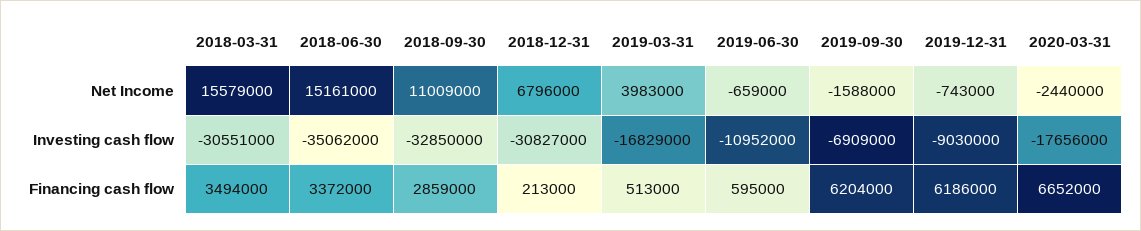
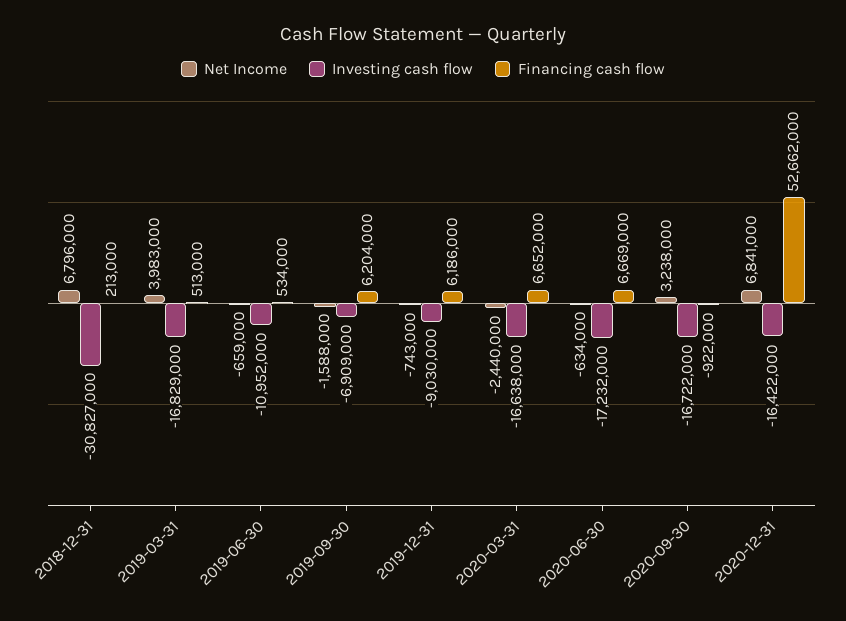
Net Income, 2018-03-31: 15579000 -> none
Net Income, 2018-06-30: 15161000 -> none
Net Income, 2018-09-30: 11009000 -> none
Investing cash flow, 2018-03-31: -30551000 -> none
Investing cash flow, 2018-06-30: -35062000 -> none
Investing cash flow, 2018-09-30: -32850000 -> none
Investing cash flow, 2020-03-31: -17656000 -> -16638000
Financing cash flow, 2018-03-31: 3494000 -> none
Financing cash flow, 2018-06-30: 3372000 -> none
Financing cash flow, 2018-09-30: 2859000 -> none
Financing cash flow, 2019-06-30: 595000 -> 534000
Net Income, 2020-06-30: none -> -634000
Investing cash flow, 2020-06-30: none -> -17232000
Financing cash flow, 2020-06-30: none -> 6669000
Net Income, 2020-09-30: none -> 3238000
Investing cash flow, 2020-09-30: none -> -16722000
Financing cash flow, 2020-09-30: none -> -922000
Net Income, 2020-12-31: none -> 6841000
Investing cash flow, 2020-12-31: none -> -16422000
Financing cash flow, 2020-12-31: none -> 52662000

